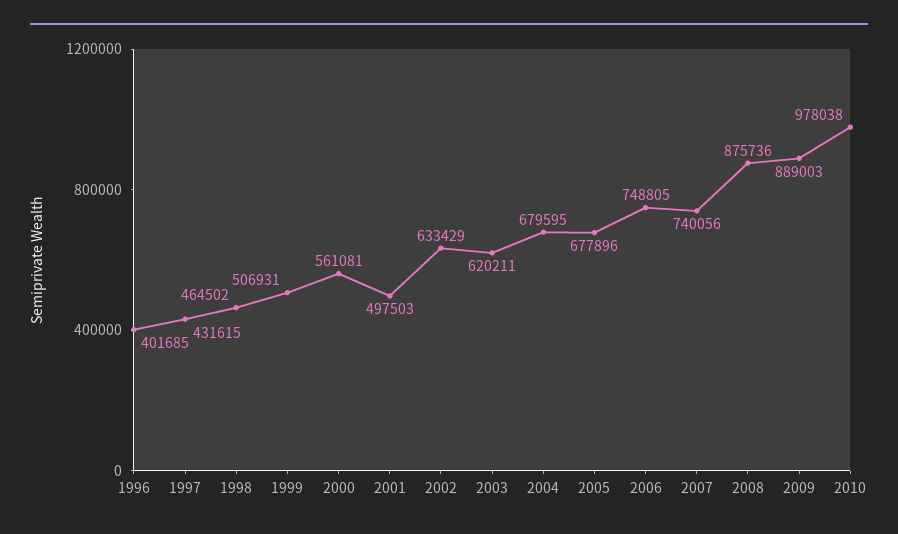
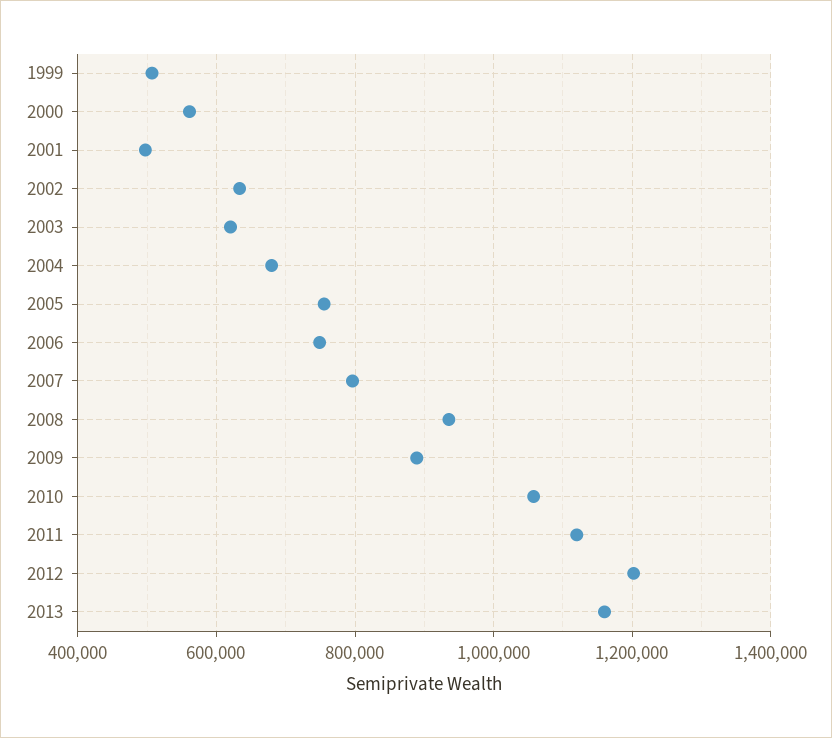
1996: 401685 -> none
1997: 431615 -> none
1998: 464502 -> none
2005: 677896 -> 760000
2007: 740056 -> 800000
2008: 875736 -> 940000
2010: 978038 -> 1060000
2011: none -> 1120000
2012: none -> 1200000
2013: none -> 1160000

